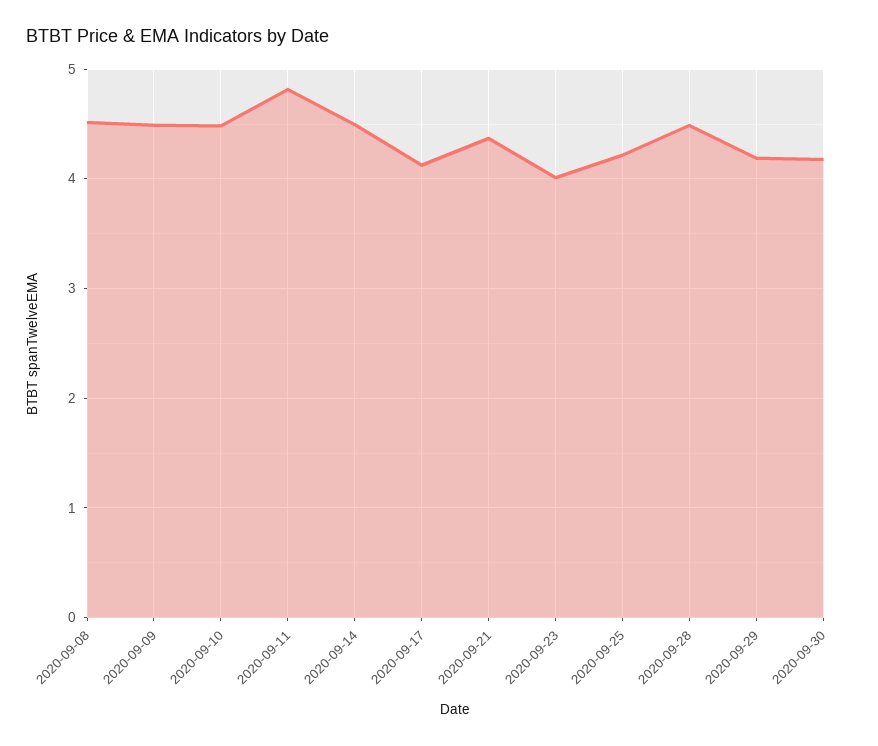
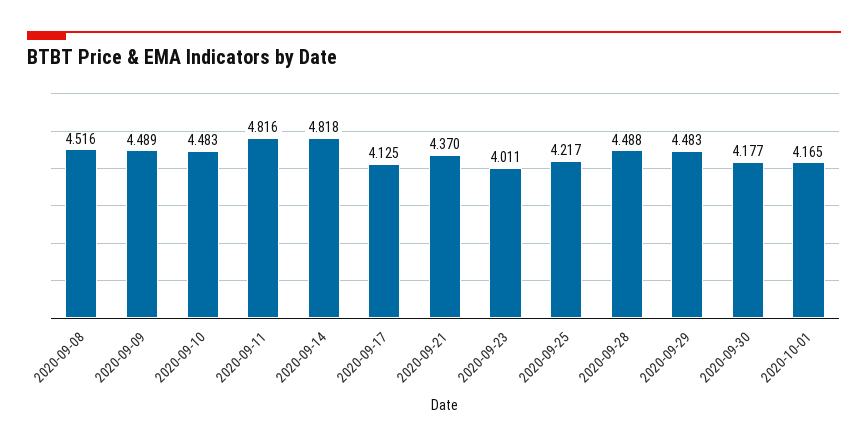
2020-09-14: 4.5 -> 4.818
2020-09-29: 4.2 -> 4.483
2020-10-01: none -> 4.165

